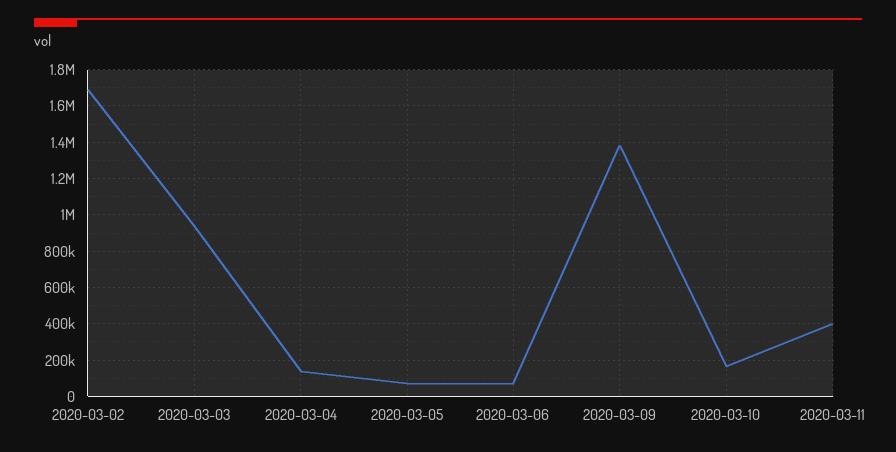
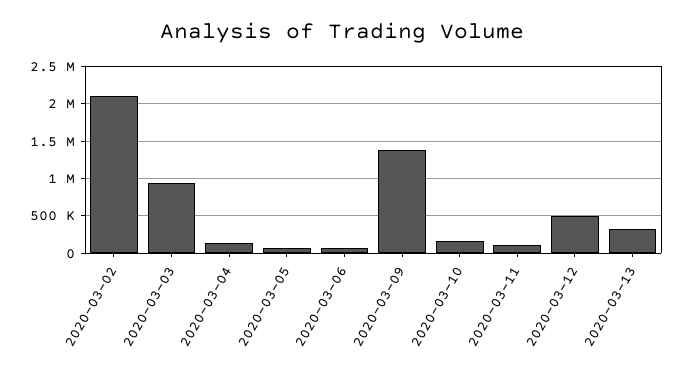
2020-03-02: 1700000 -> 2100000
2020-03-11: 400000 -> 100000
2020-03-12: none -> 500000
2020-03-13: none -> 300000

